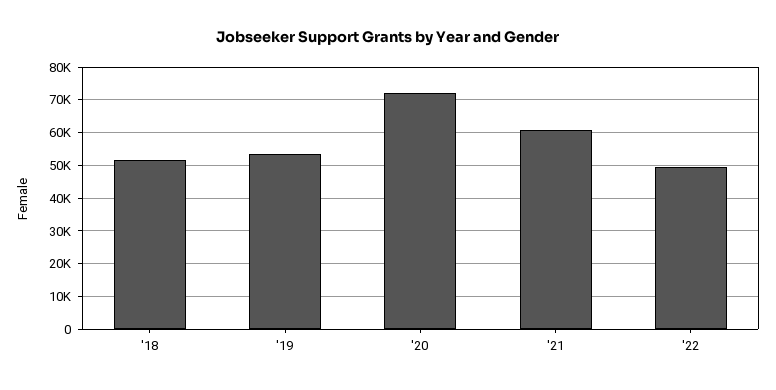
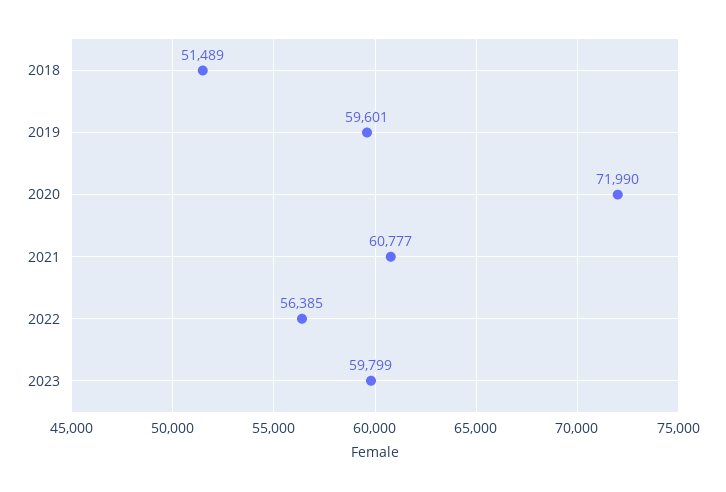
'19: 54000 -> 59601
'22: 50000 -> 56385
2023: none -> 59799

